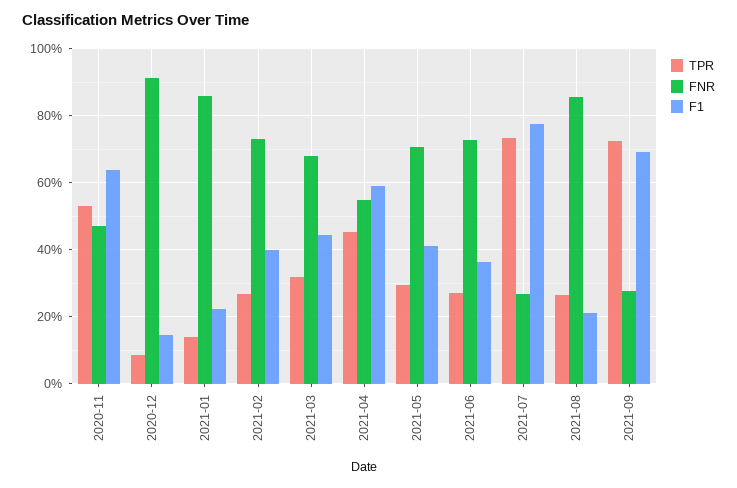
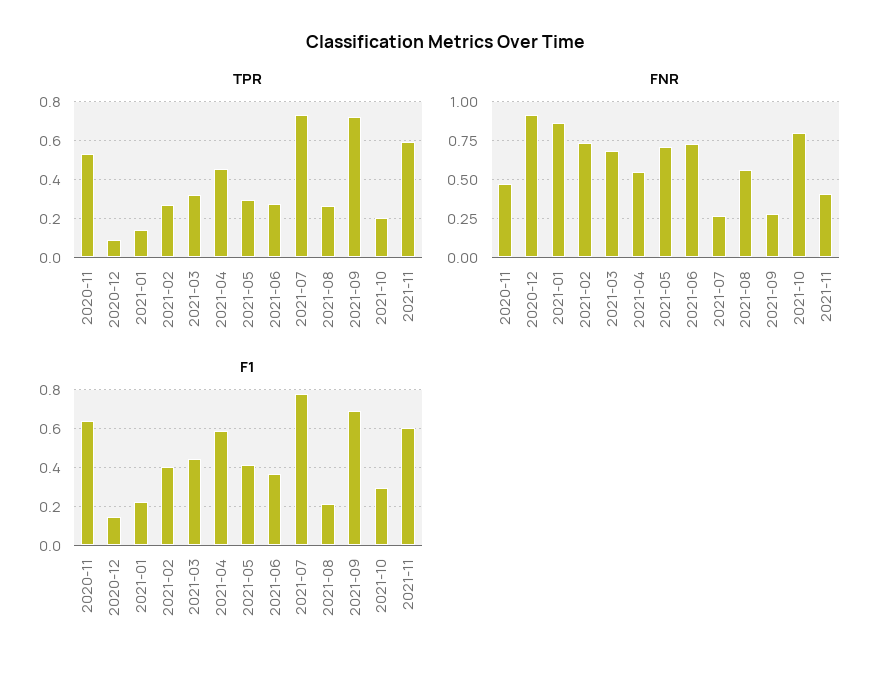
FNR, 2021-08: 0.86 -> 0.55
TPR, 2021-10: none -> 0.2
TPR, 2021-11: none -> 0.6
FNR, 2021-10: none -> 0.8
FNR, 2021-11: none -> 0.4
F1, 2021-10: none -> 0.3
F1, 2021-11: none -> 0.6

